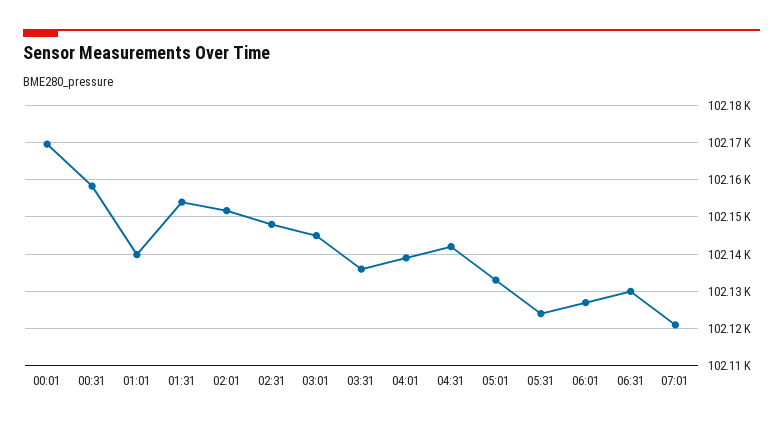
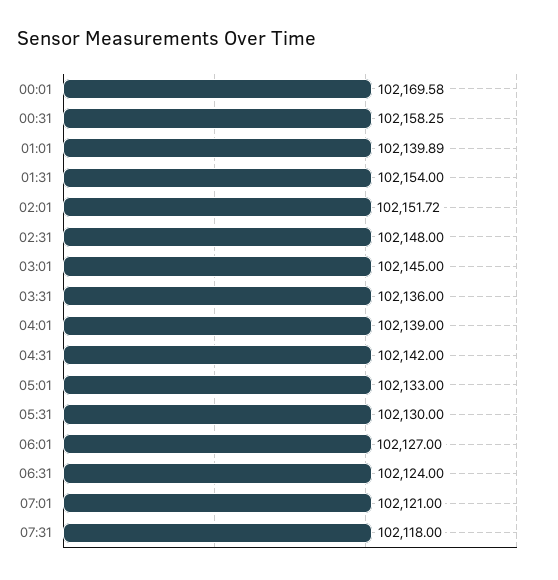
05:31: 102124 -> 102130
06:31: 102130 -> 102124
07:31: none -> 102118

